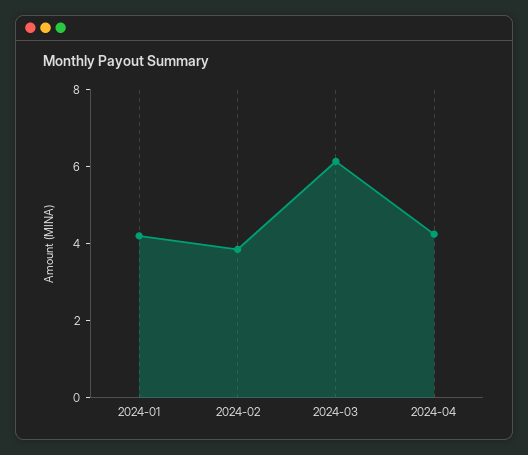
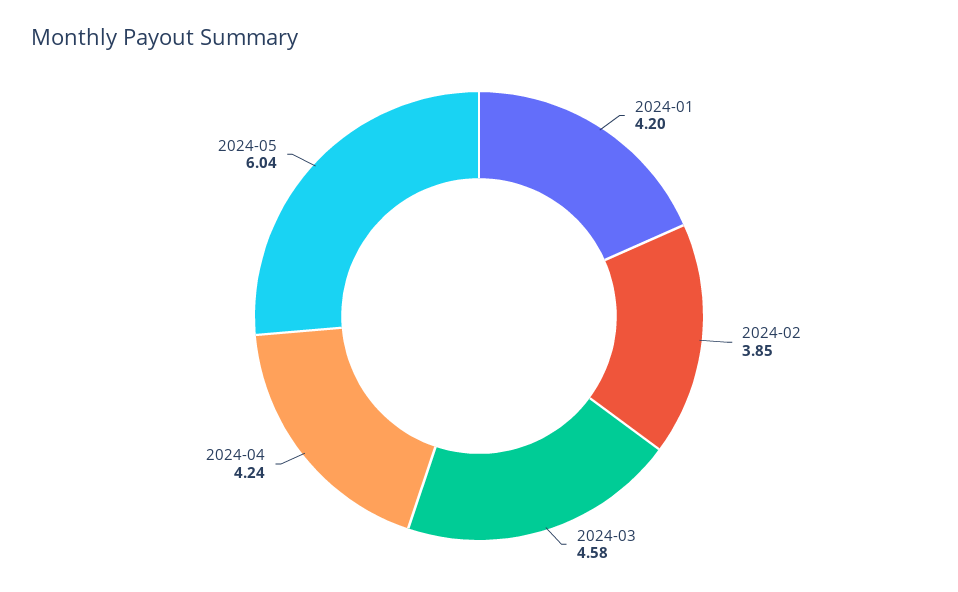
2024-03: 6 -> 4.58
2024-05: none -> 6.04

